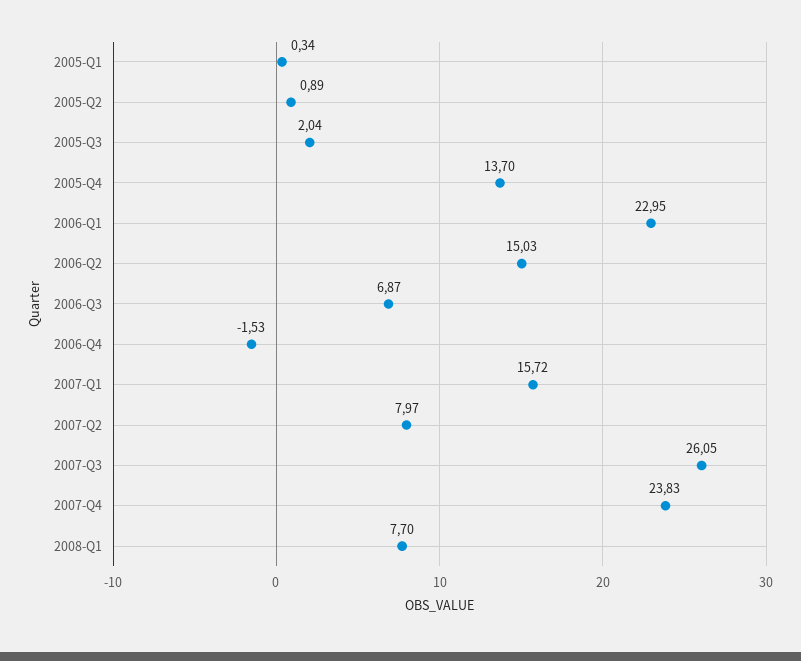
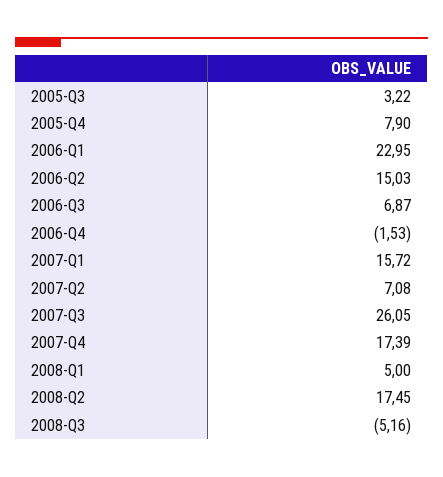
2005-Q1: 0.34 -> none
2005-Q2: 0.89 -> none
2005-Q3: 2.04 -> 3.22
2005-Q4: 13.7 -> 7.9
2007-Q2: 7.97 -> 7.08
2007-Q4: 23.83 -> 17.39
2008-Q1: 7.7 -> 5
2008-Q2: none -> 17.45
2008-Q3: none -> -5.16

